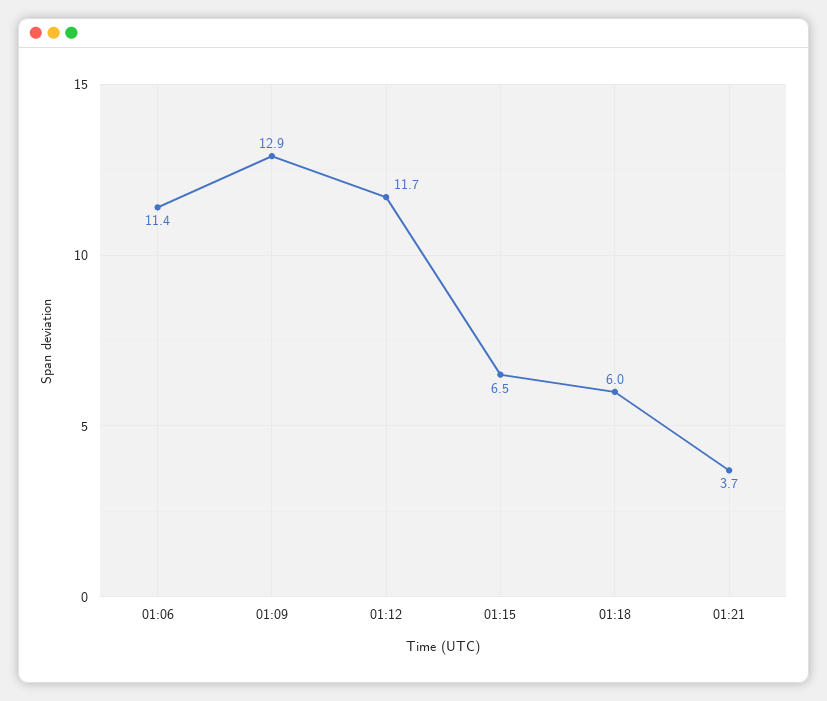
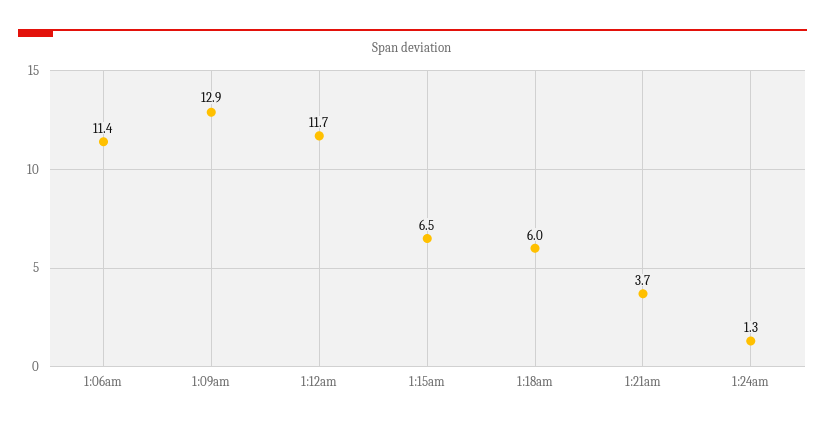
1:24am: none -> 1.3

